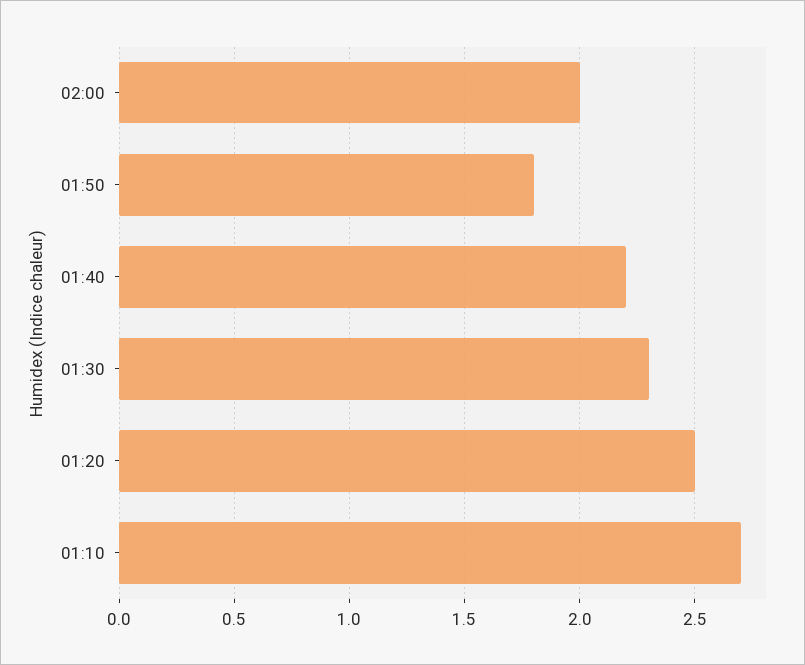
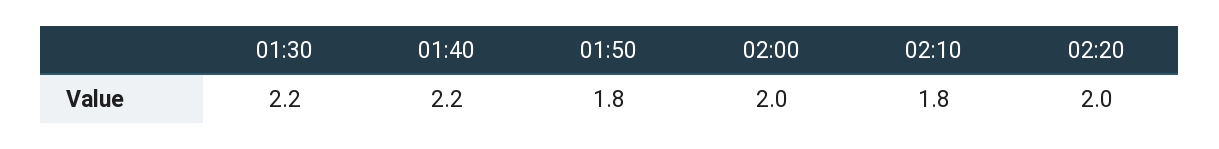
01:30: 2.3 -> 2.2
01:20: 2.5 -> none
01:10: 2.7 -> none
02:10: none -> 1.8
02:20: none -> 2

